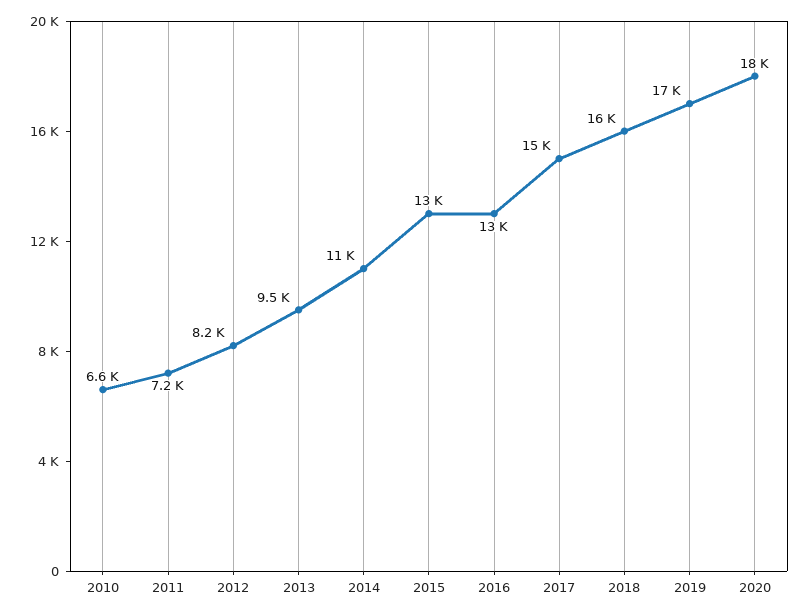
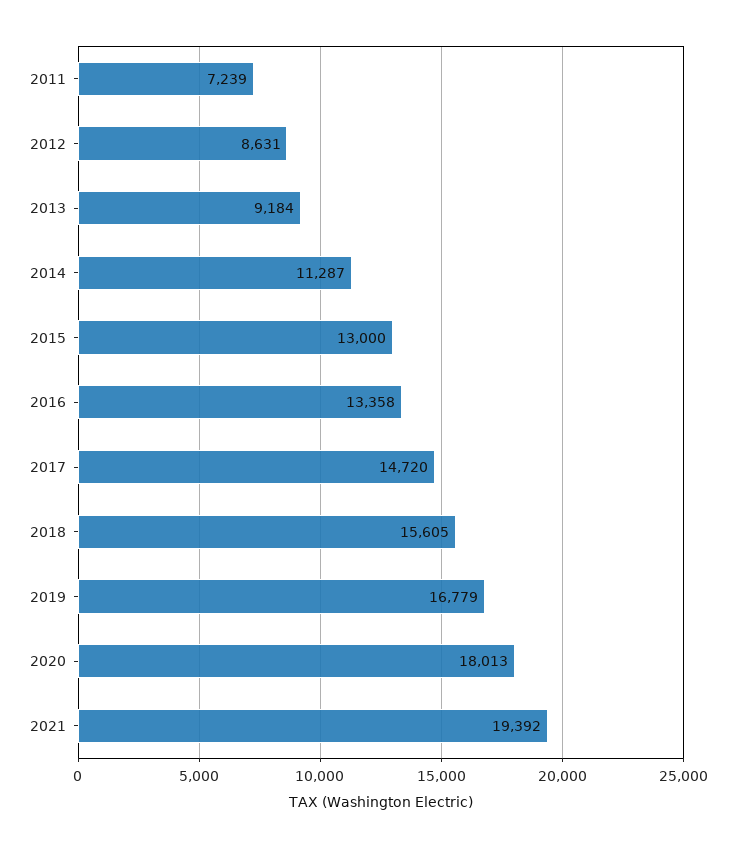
2010: 6600 -> none
2012: 8200 -> 8631
2013: 9500 -> 9184
2021: none -> 19392

